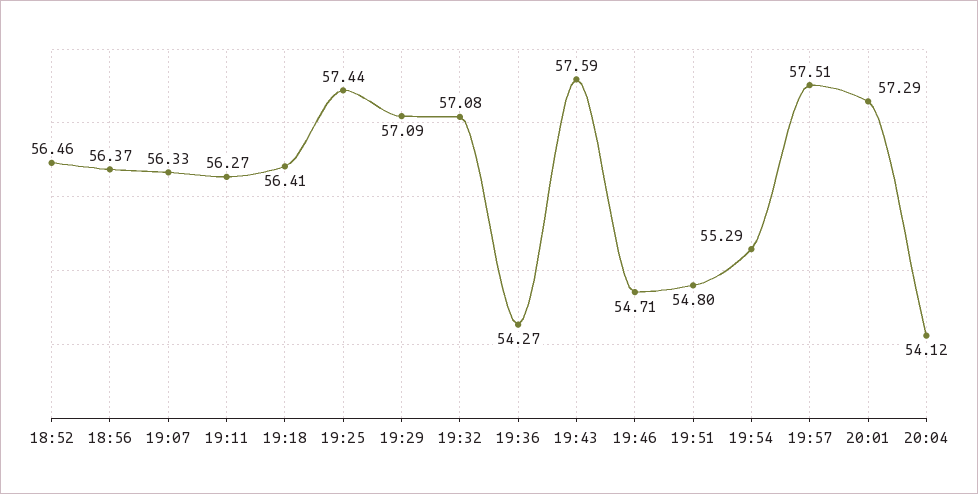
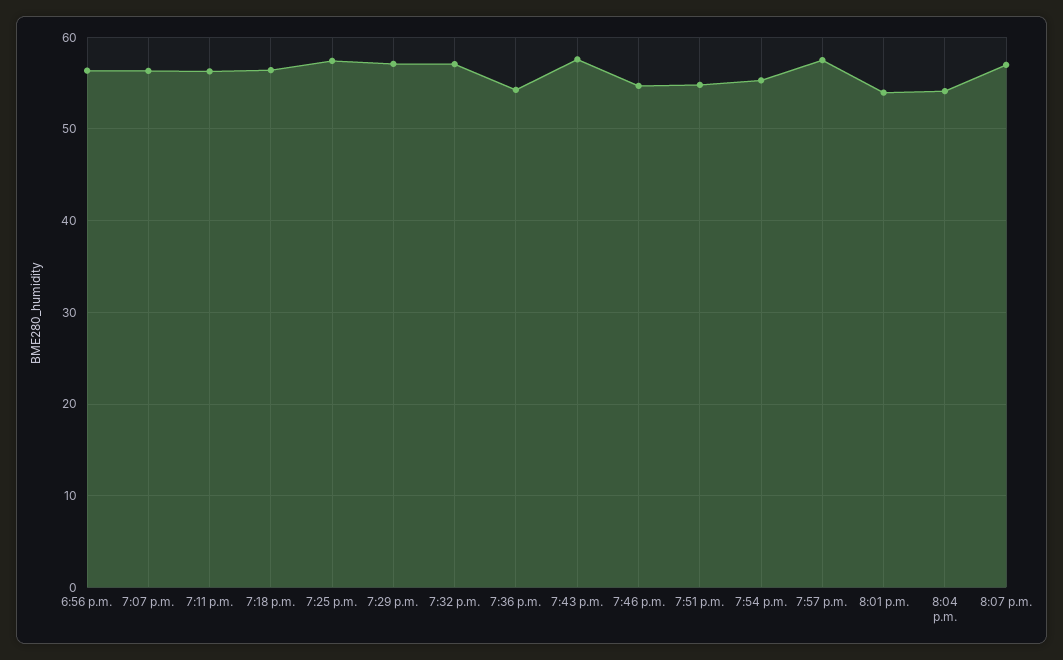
18:52: 56.46 -> none
20:01: 57.29 -> 54
8:07 p.m.: none -> 57

